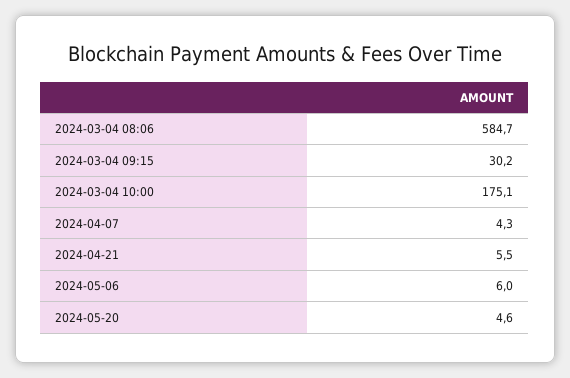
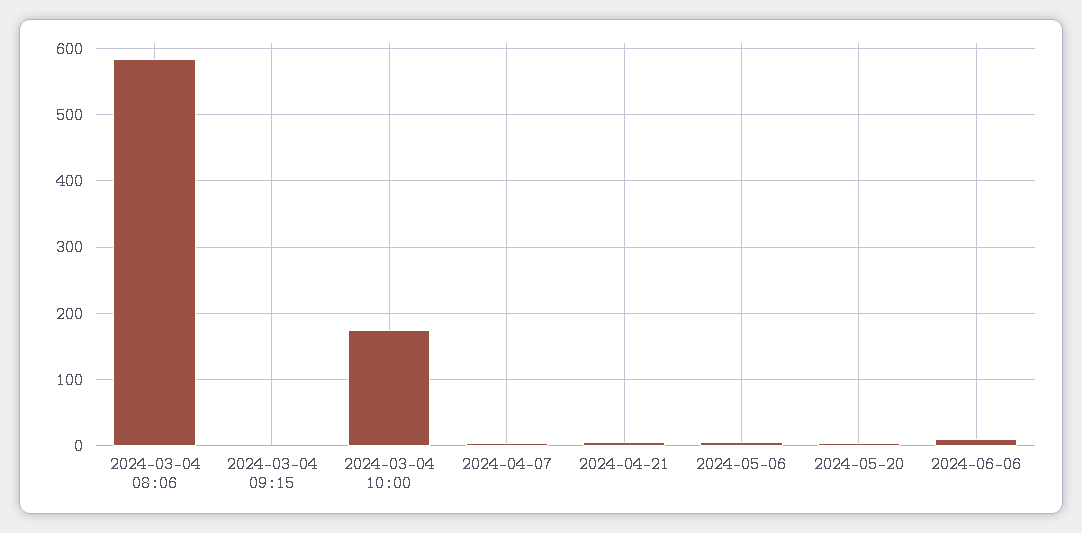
2024-03-04 09:15: 30.2 -> 0
2024-06-06: none -> 10

